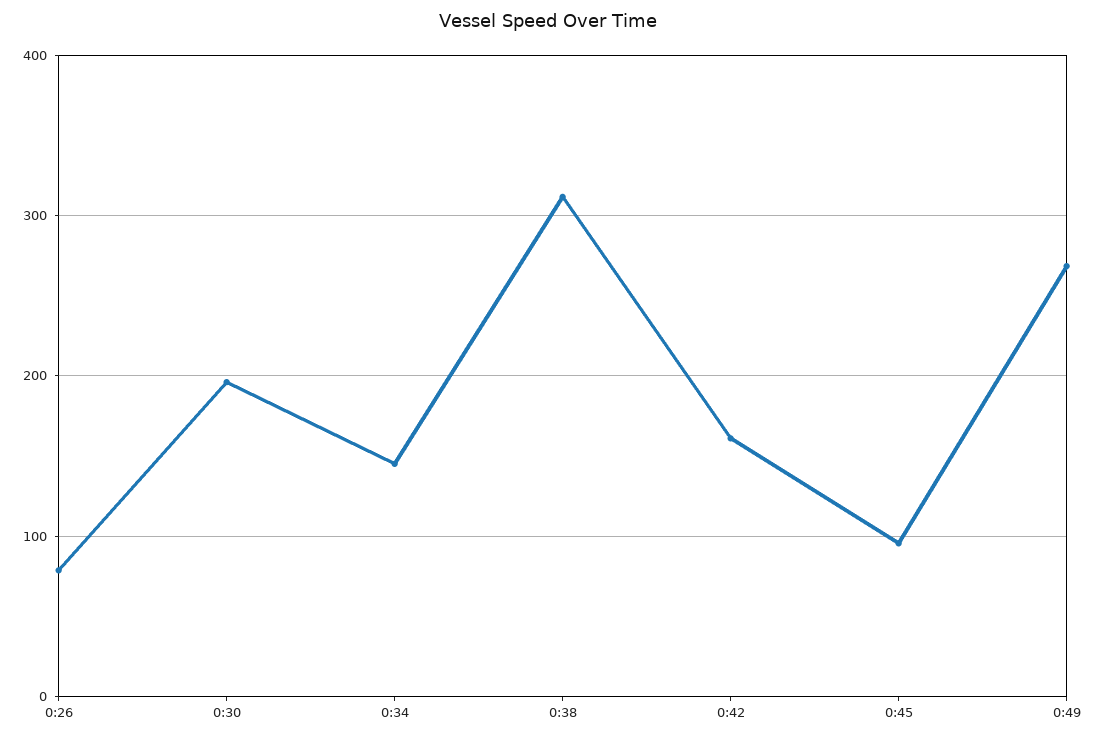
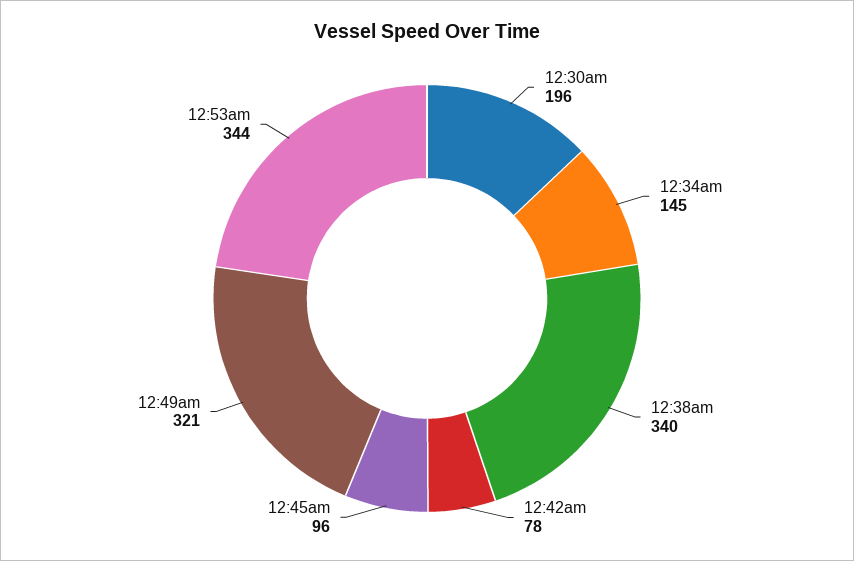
0:26: 80 -> none
0:38: 310 -> 340
0:42: 160 -> 78
0:49: 270 -> 321
12:53am: none -> 344

